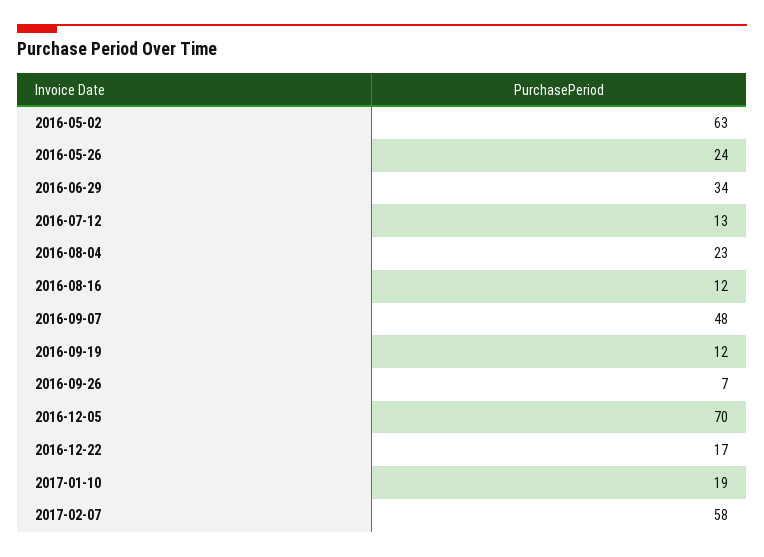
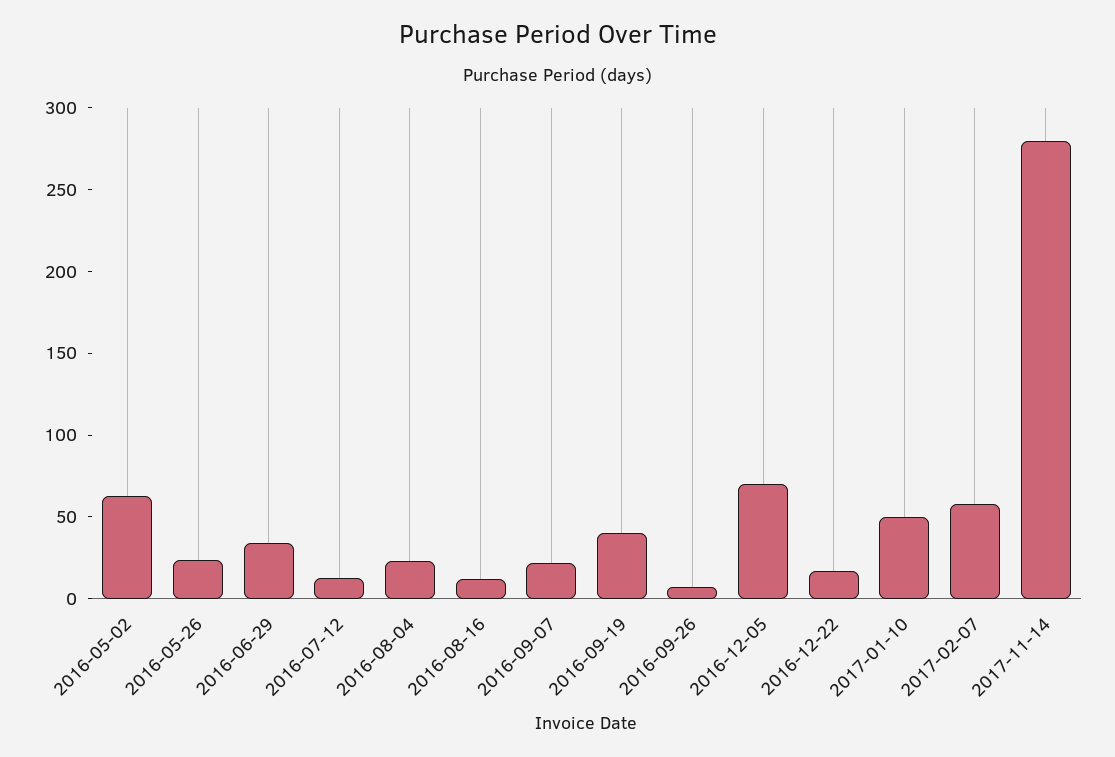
2016-09-07: 48 -> 20
2016-09-19: 12 -> 40
2017-01-10: 19 -> 50
2017-11-14: none -> 280

